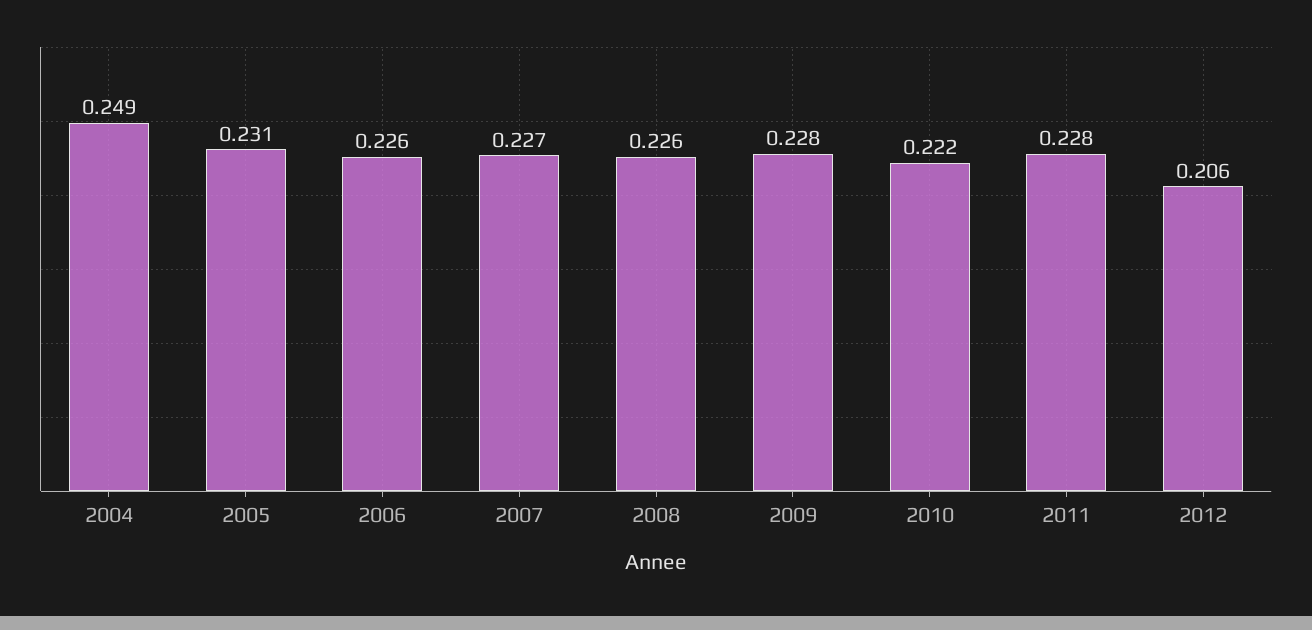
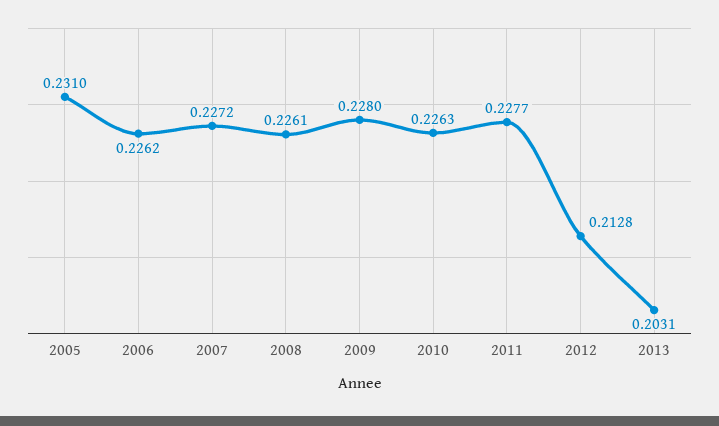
2004: 0.249 -> none
2010: 0.222 -> 0.2263
2012: 0.206 -> 0.2128
2013: none -> 0.2031

